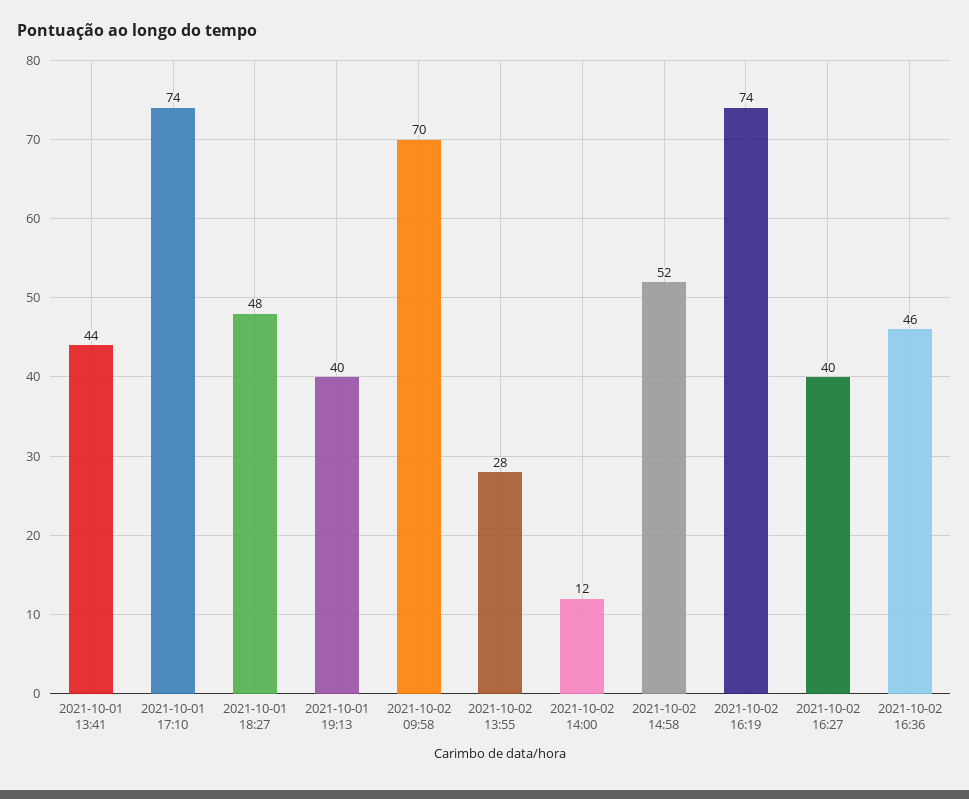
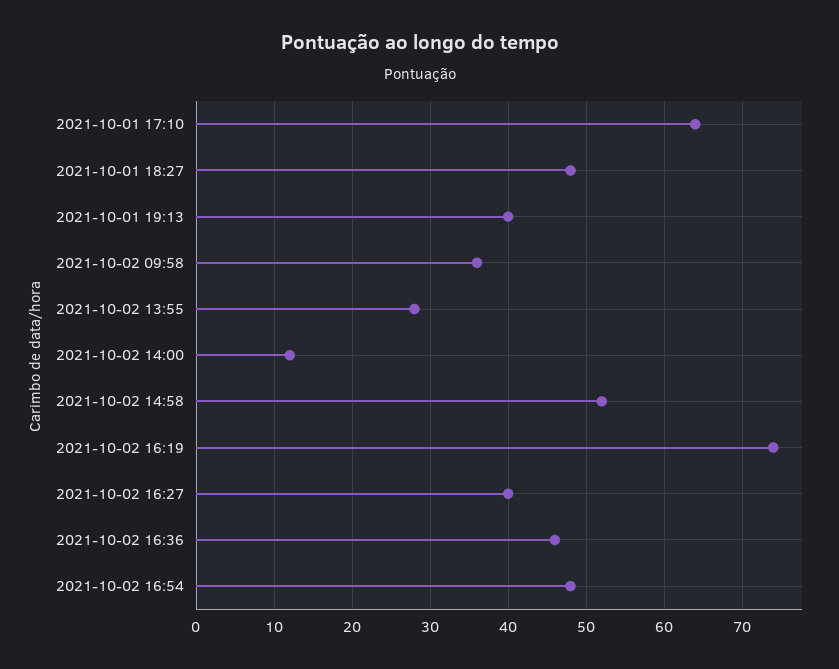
2021-10-01 13:41: 44 -> none
2021-10-01 17:10: 74 -> 64
2021-10-02 09:58: 70 -> 36
2021-10-02 16:54: none -> 48

